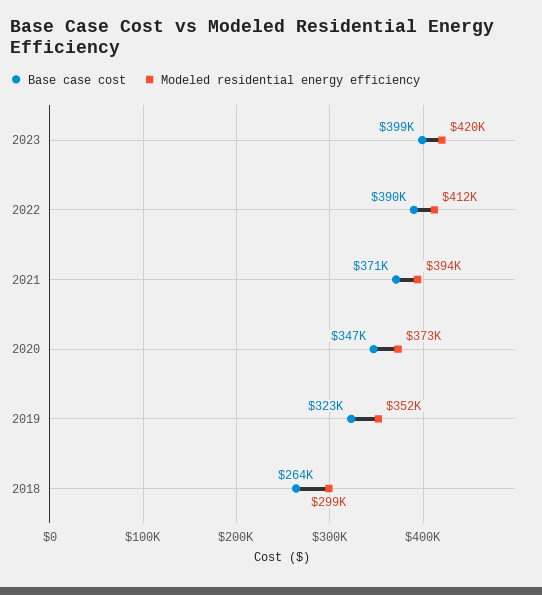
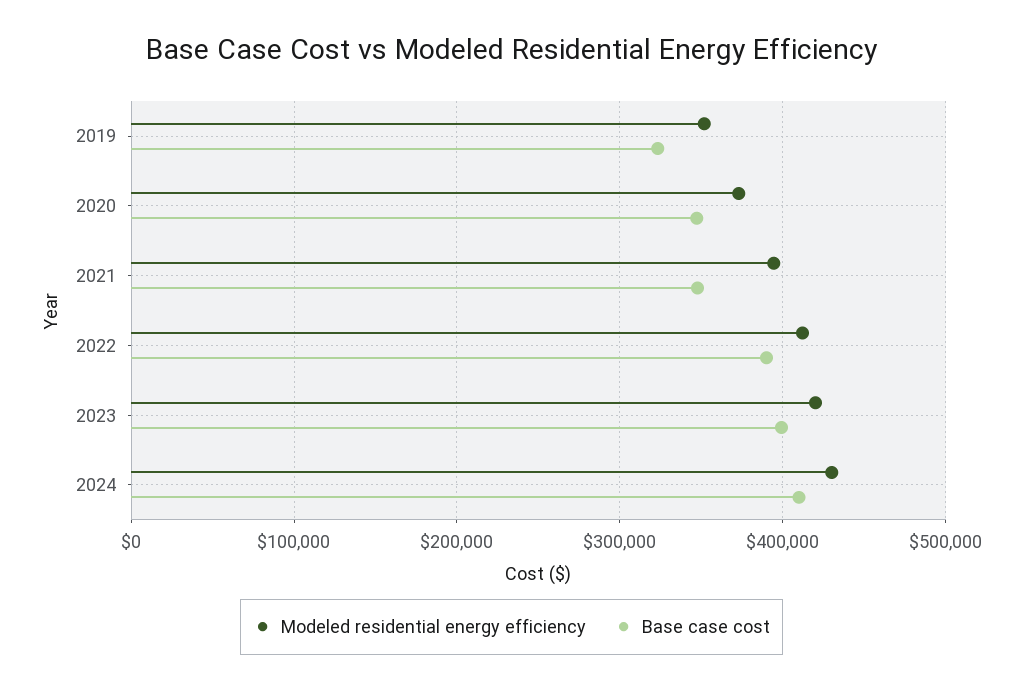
Base case cost, 2021: 371000 -> 350000
Base case cost, 2018: 264000 -> none
Modeled residential energy efficiency, 2018: 299000 -> none
Modeled residential energy efficiency, 2024: none -> 430000
Base case cost, 2024: none -> 410000

